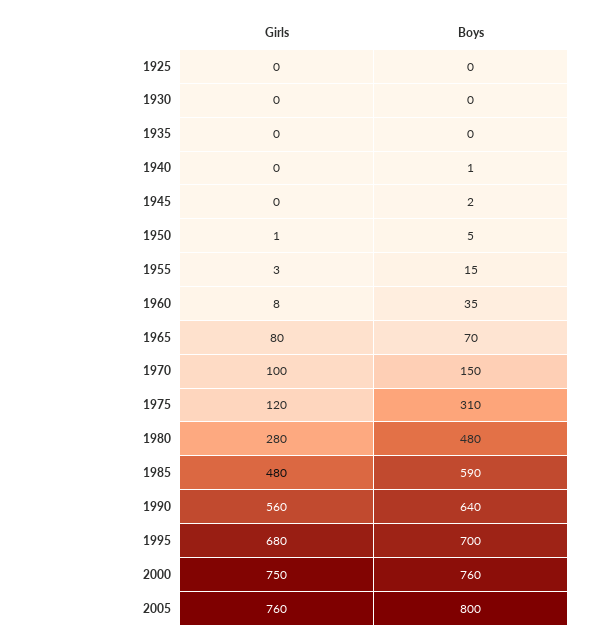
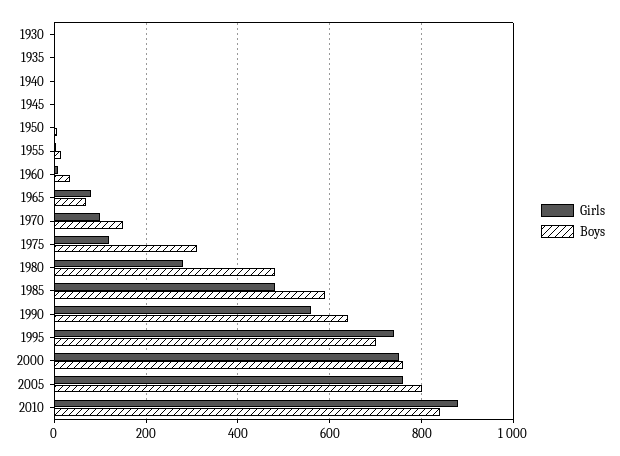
Girls, 1925: 0 -> none
Boys, 1925: 0 -> none
Girls, 1995: 680 -> 740
Girls, 2010: none -> 880
Boys, 2010: none -> 840

